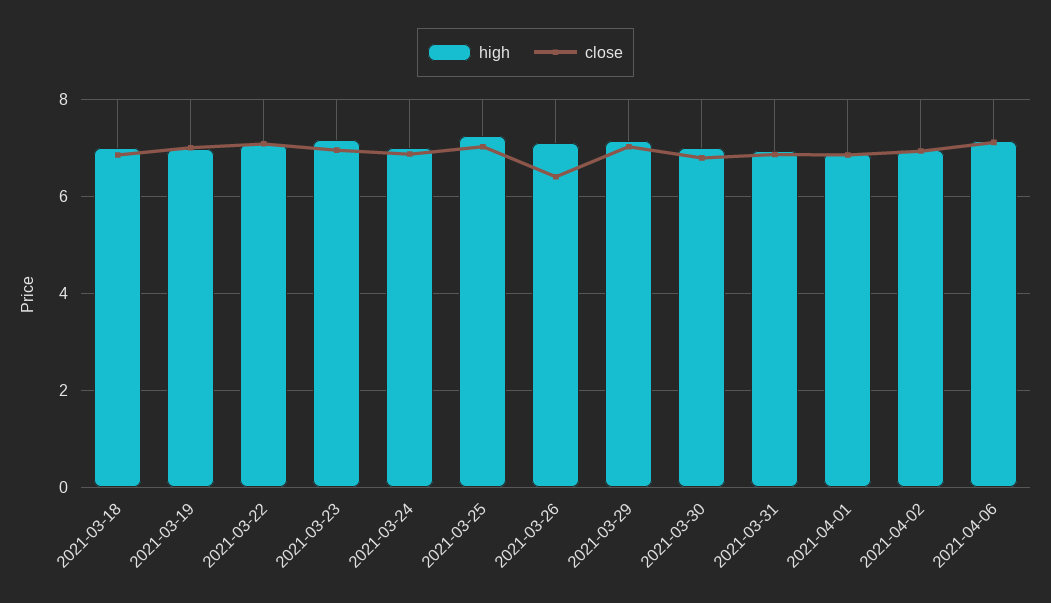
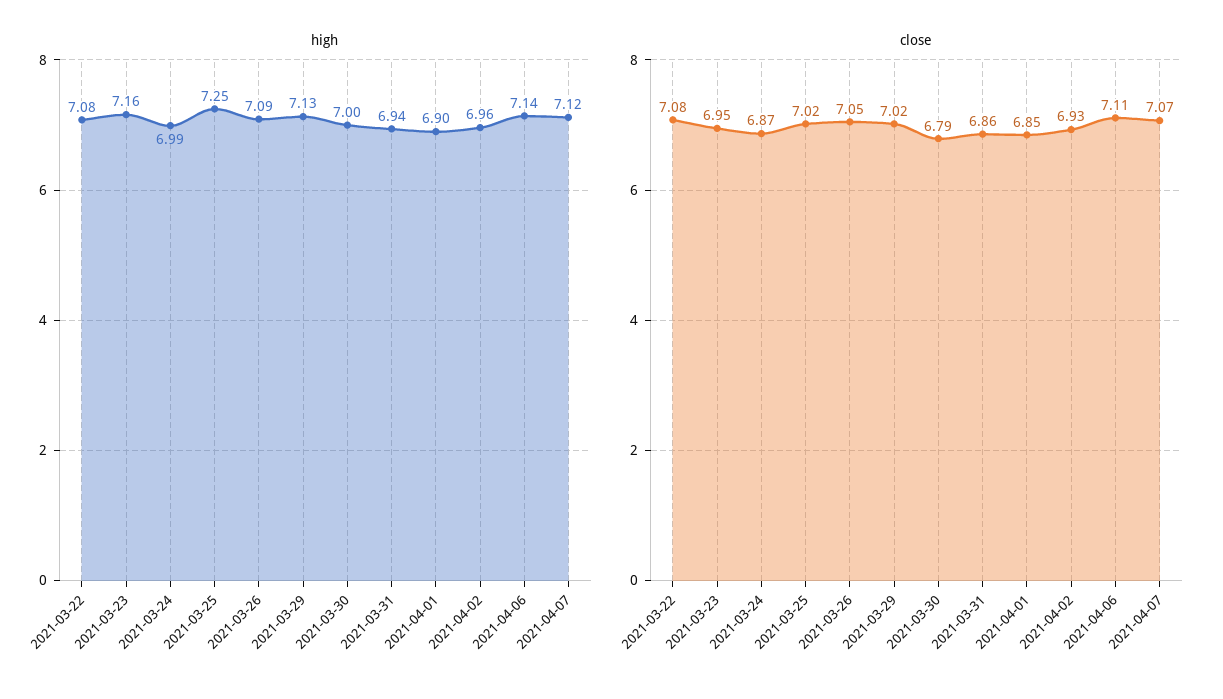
high, 2021-03-18: 7 -> none
close, 2021-03-18: 6.8 -> none
high, 2021-03-19: 7 -> none
close, 2021-03-19: 7 -> none
close, 2021-03-26: 6.4 -> 7.05
high, 2021-04-07: none -> 7.12
close, 2021-04-07: none -> 7.07

